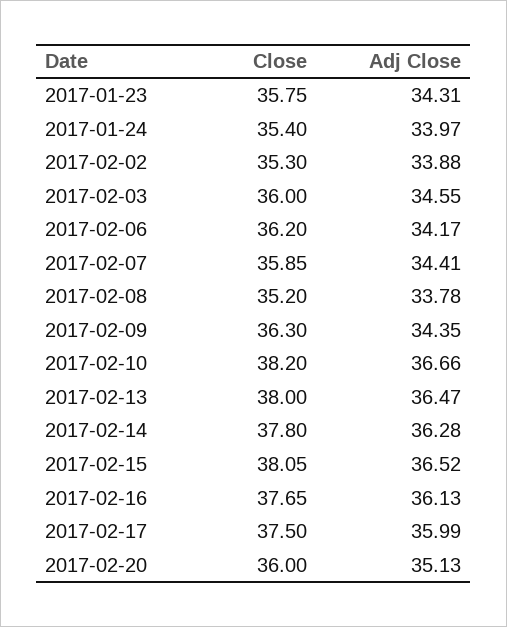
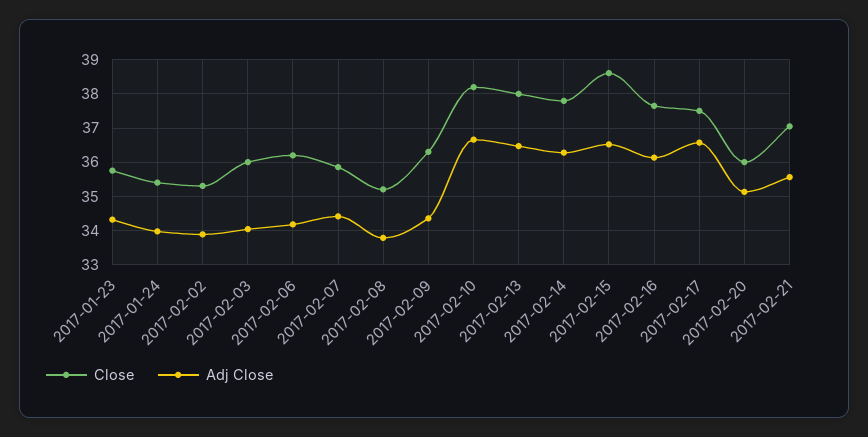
Adj Close, 2017-02-03: 34.55 -> 34
Close, 2017-02-15: 38.05 -> 38.6
Adj Close, 2017-02-17: 35.99 -> 36.6
Close, 2017-02-21: none -> 37
Adj Close, 2017-02-21: none -> 35.6

